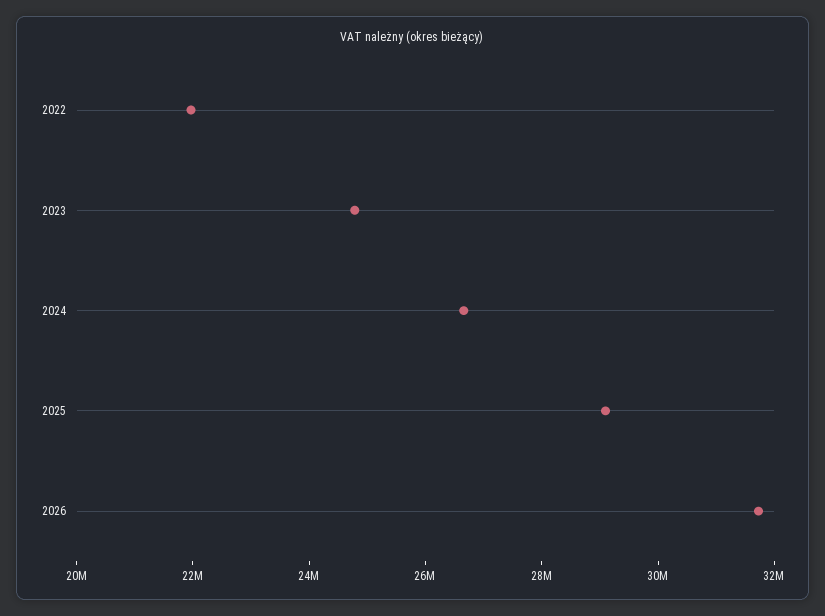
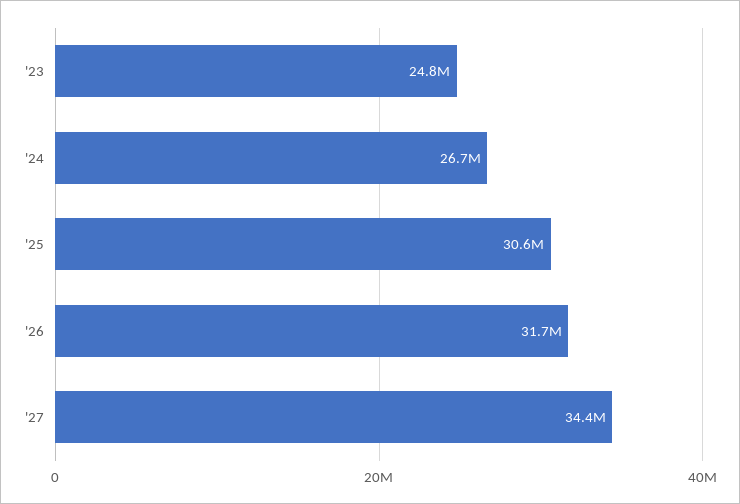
2022: 22000000 -> none
2025: 29000000 -> 30600000
'27: none -> 34400000

